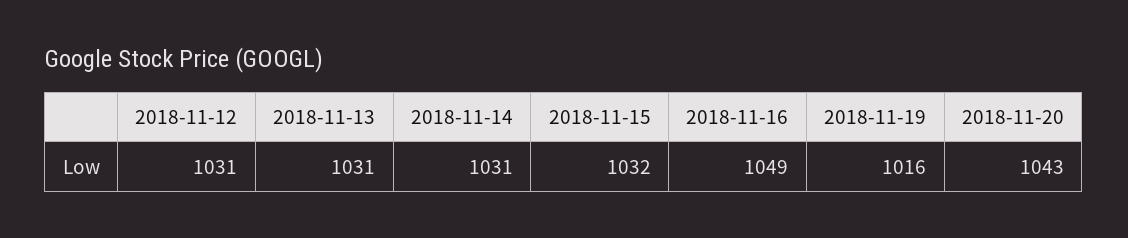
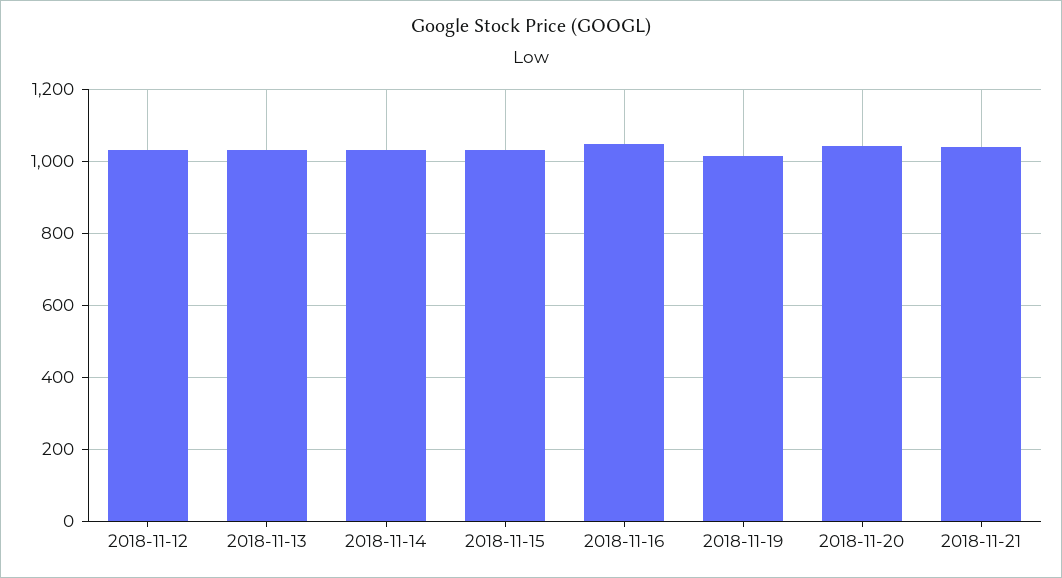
2018-11-21: none -> 1040

